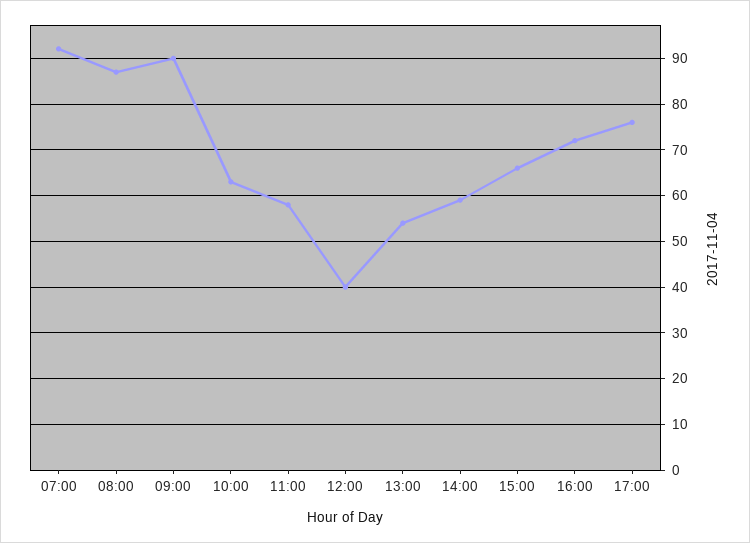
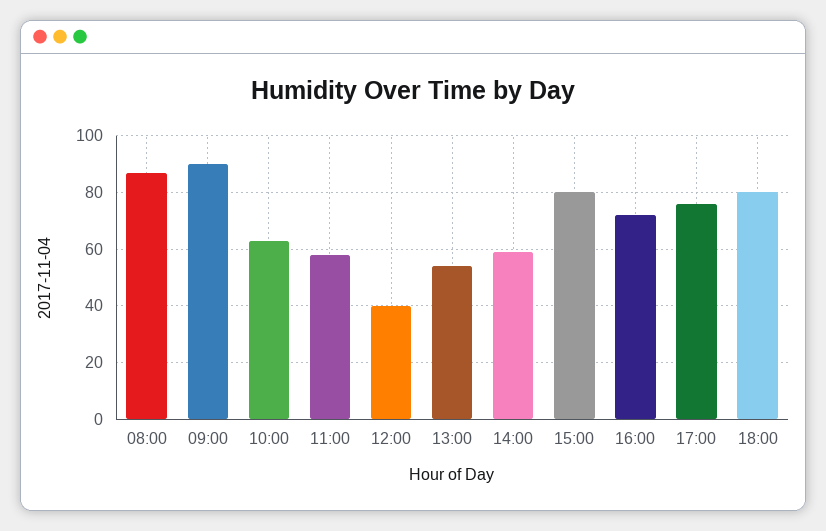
07:00: 92 -> none
15:00: 66 -> 80
18:00: none -> 80

